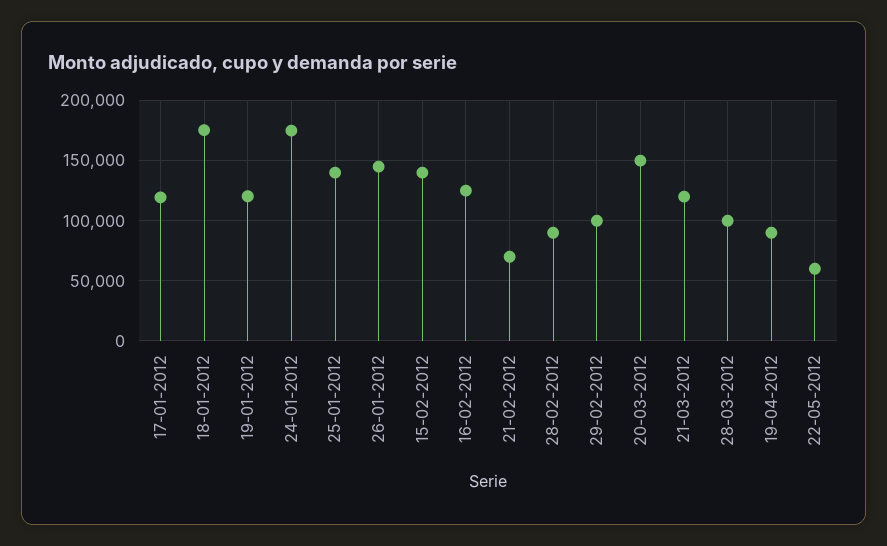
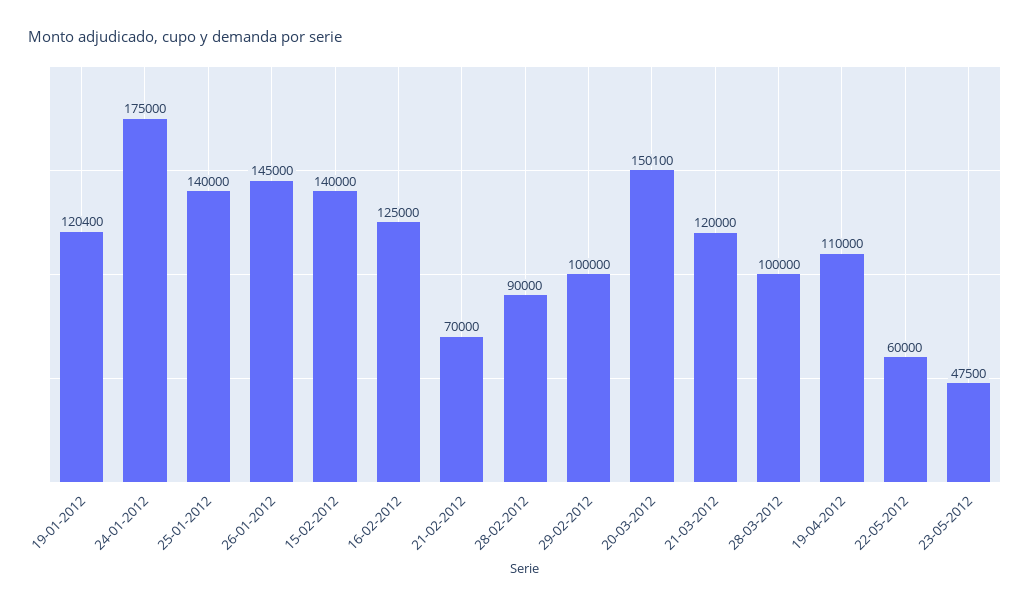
17-01-2012: 120000 -> none
18-01-2012: 175000 -> none
19-04-2012: 90000 -> 110000
23-05-2012: none -> 47500

